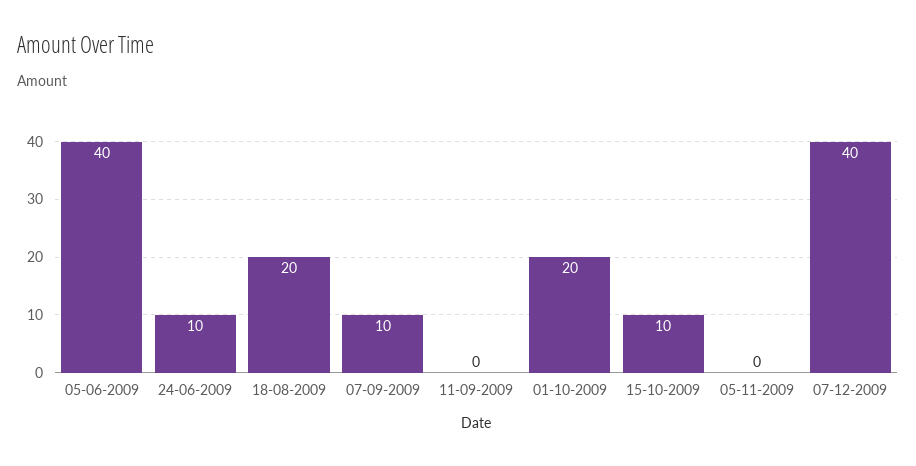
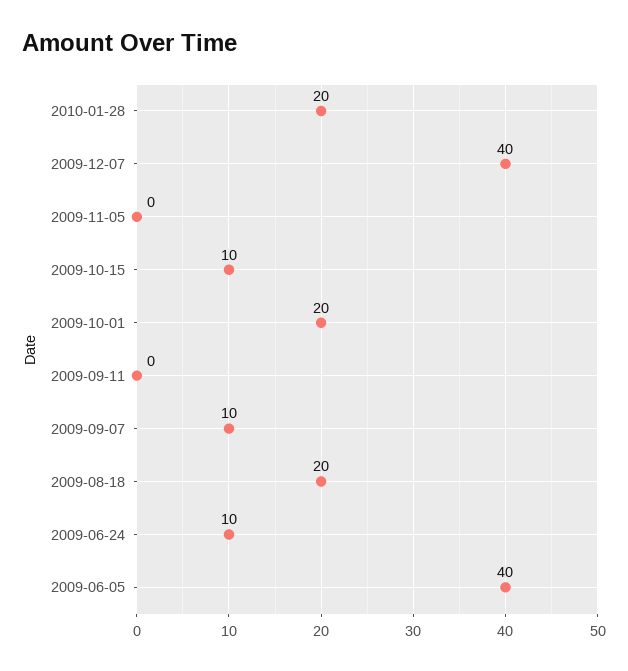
2010-01-28: none -> 20

